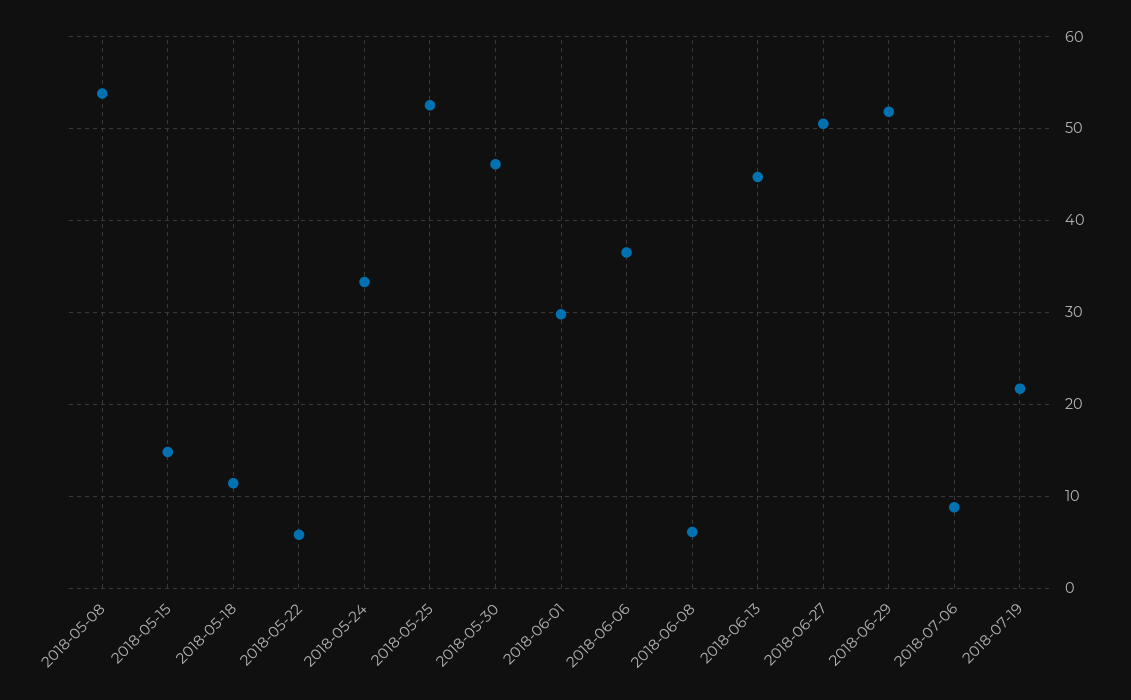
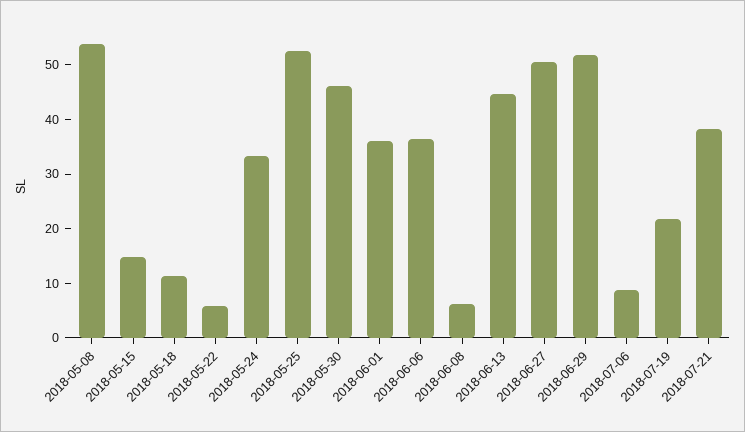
2018-06-01: 30 -> 36
2018-07-21: none -> 38

